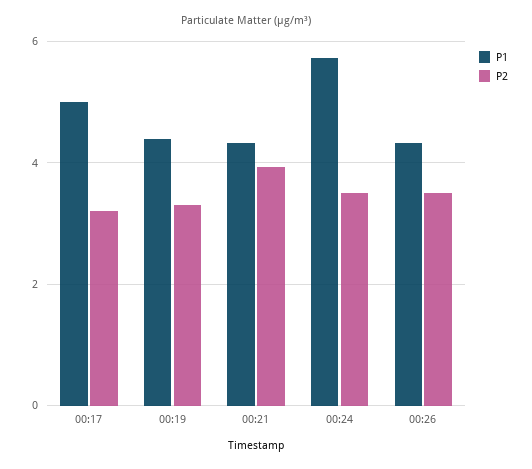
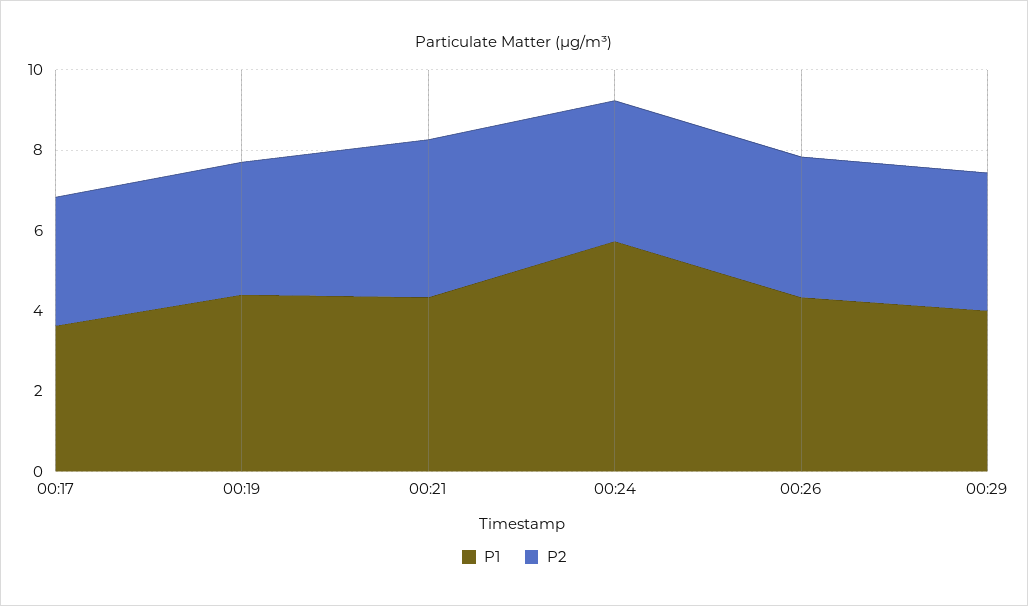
P1, 00:17: 5 -> 3.5
P1, 00:29: none -> 4
P2, 00:29: none -> 3.5

